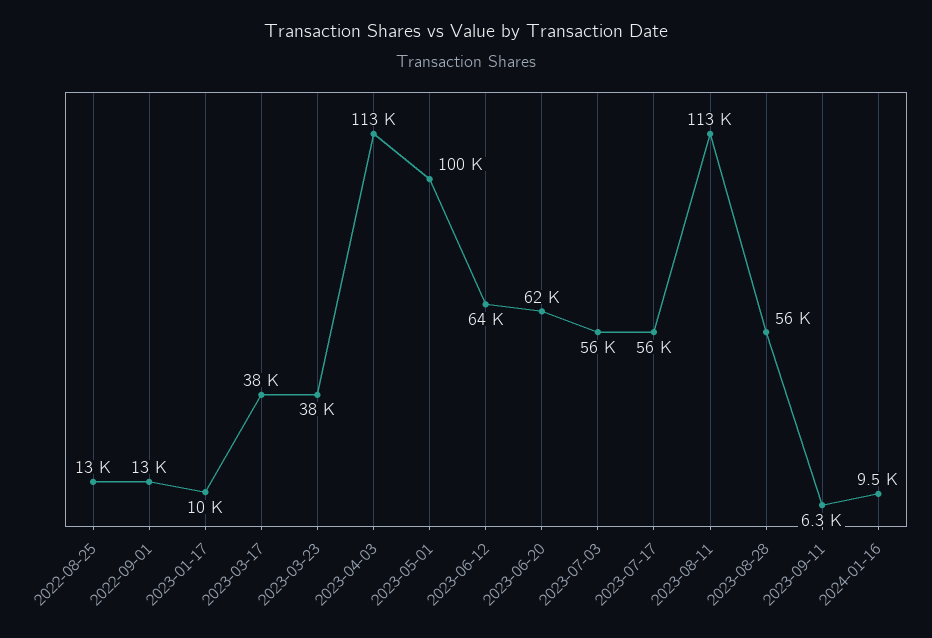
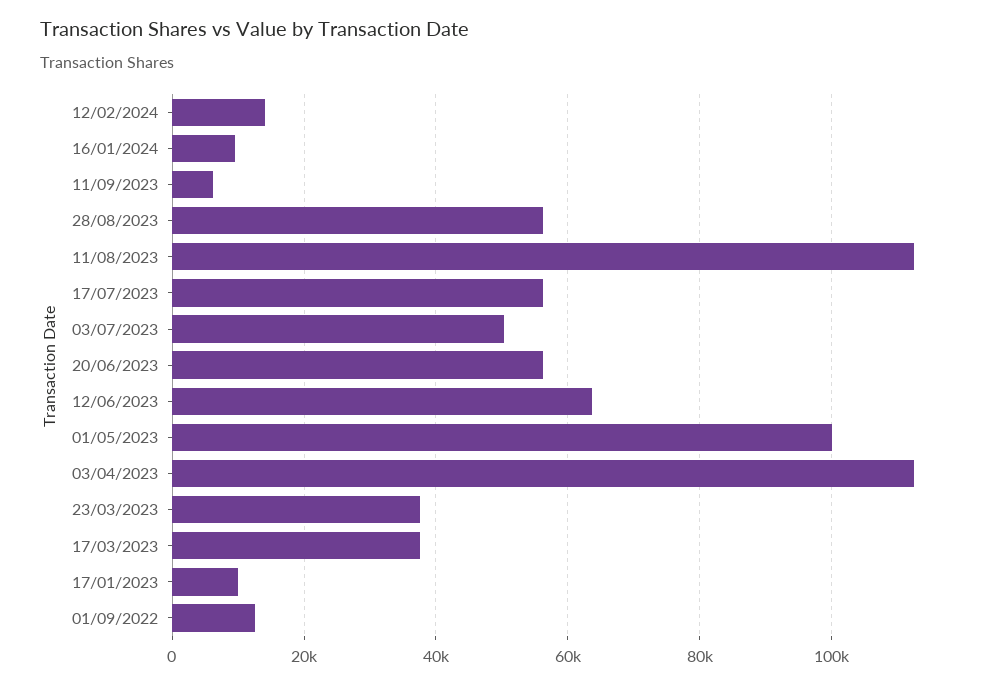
2022-08-25: 13000 -> none
2023-06-20: 62000 -> 56000
2023-07-03: 56000 -> 50000
12/02/2024: none -> 14000

